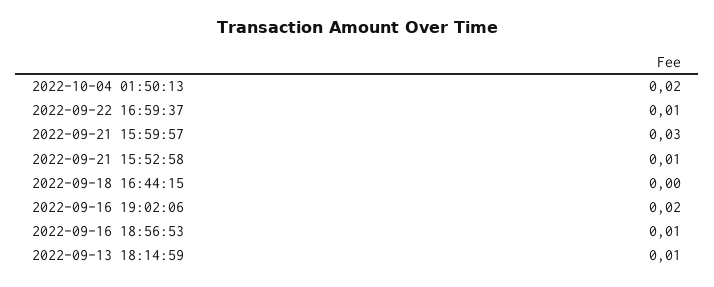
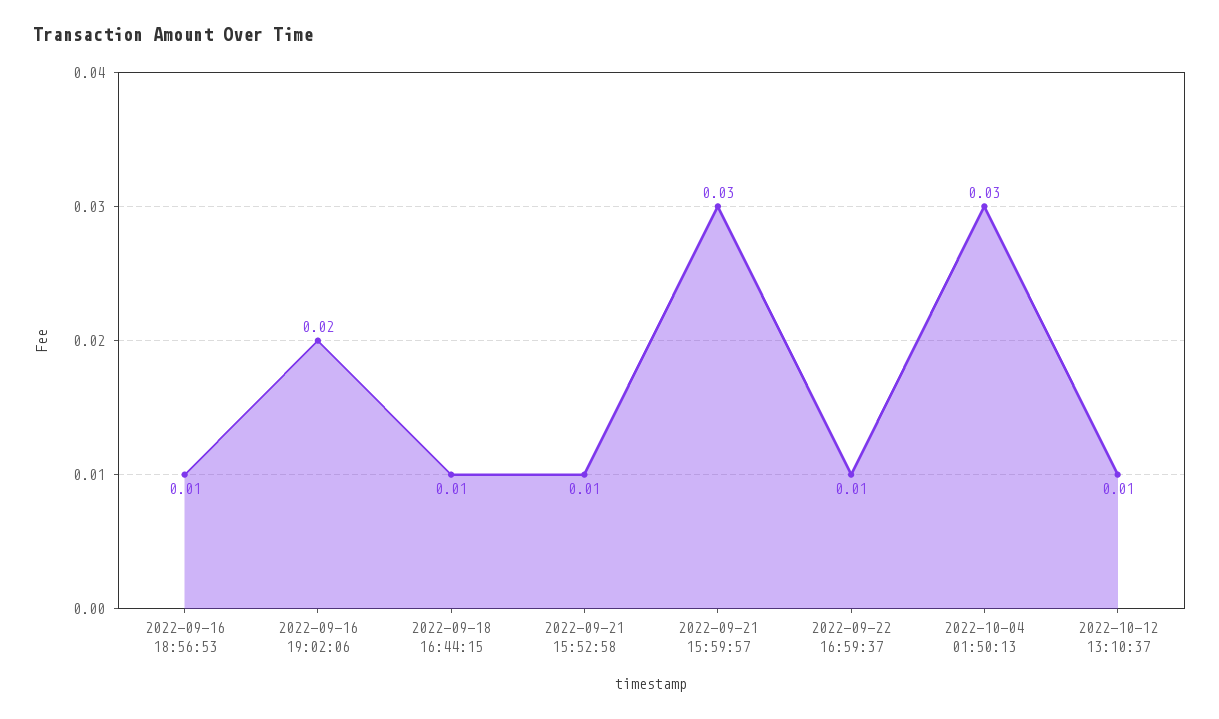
2022-10-04 01:50:13: 0.02 -> 0.03
2022-09-18 16:44:15: 0 -> 0.01
2022-09-13 18:14:59: 0.01 -> none
2022-10-12 13:10:37: none -> 0.01

